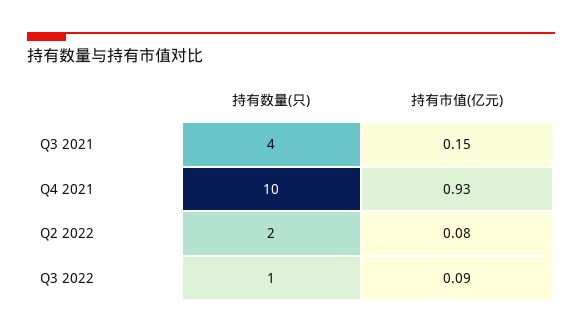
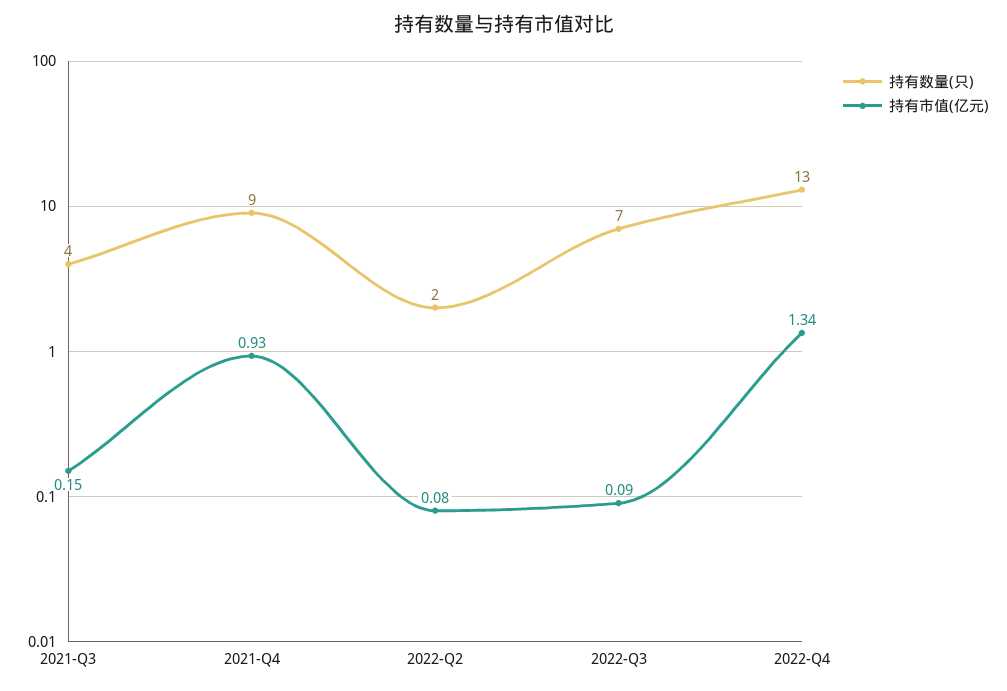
持有数量(只), Q4 2021: 10 -> 9
持有数量(只), Q3 2022: 1 -> 7
持有数量(只), 2022-Q4: none -> 13
持有市值(亿元), 2022-Q4: none -> 1.34

